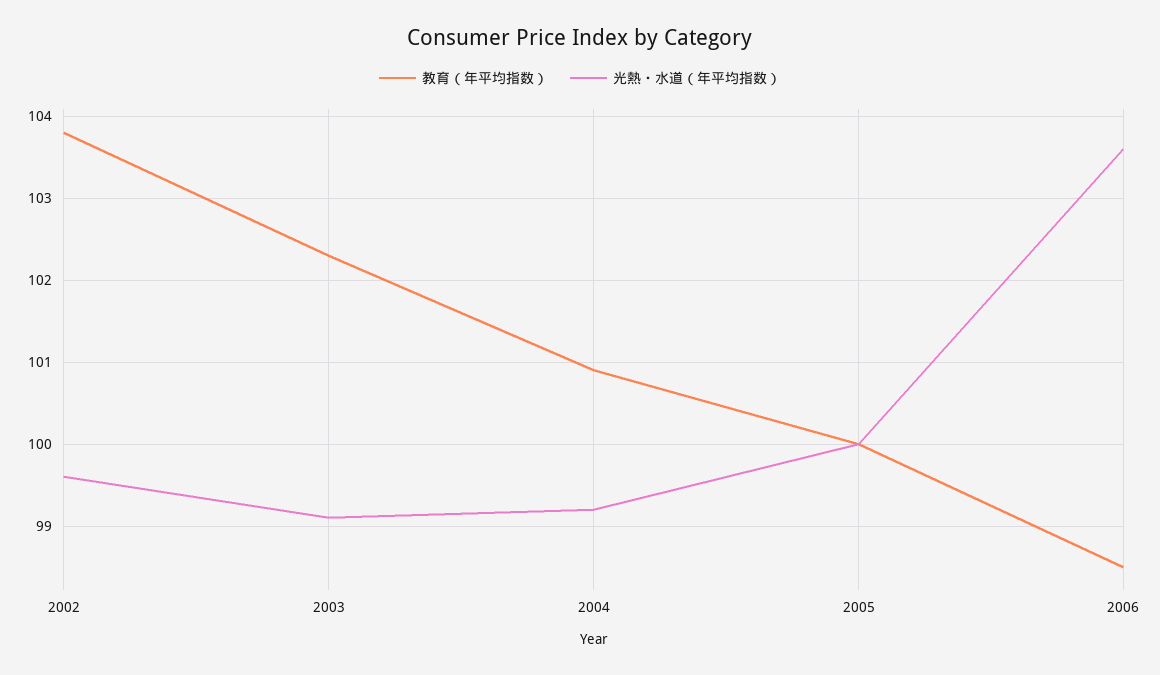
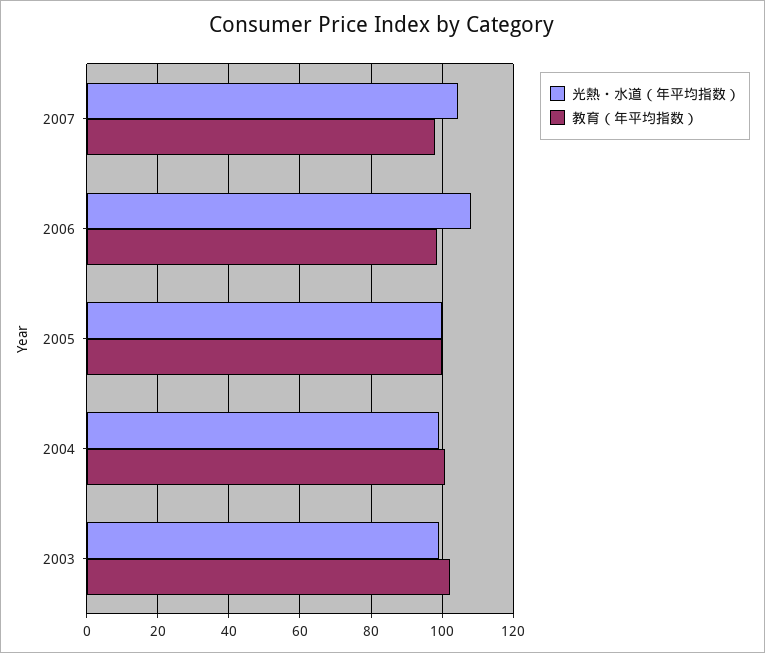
教育（年平均指数）, 2002: 103.8 -> none
光熱・水道（年平均指数）, 2002: 99.6 -> none
光熱・水道（年平均指数）, 2006: 103.6 -> 108
光熱・水道（年平均指数）, 2007: none -> 104
教育（年平均指数）, 2007: none -> 98

